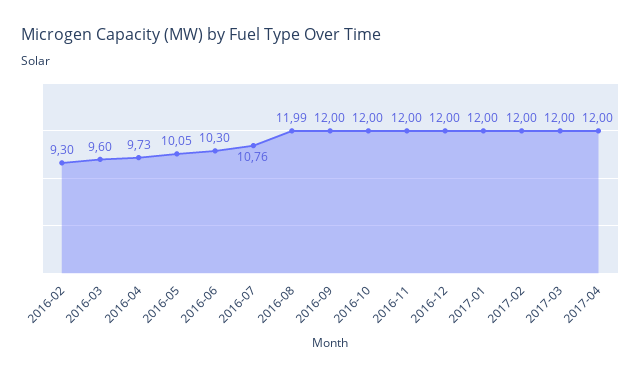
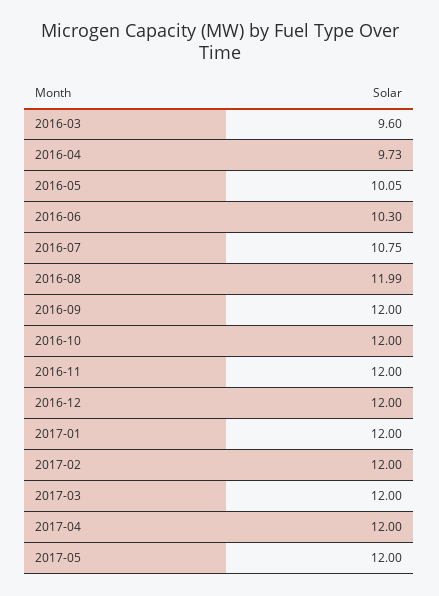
2016-02: 9.3 -> none
2016-07: 10.76 -> 10.75
2017-05: none -> 12

